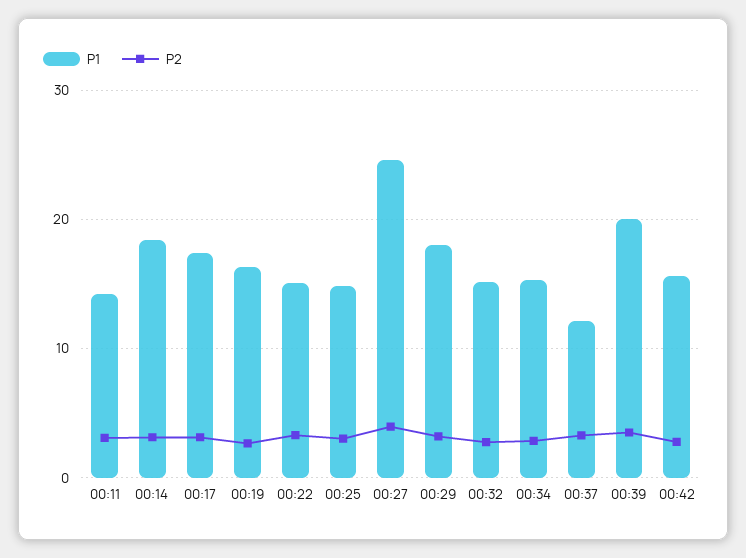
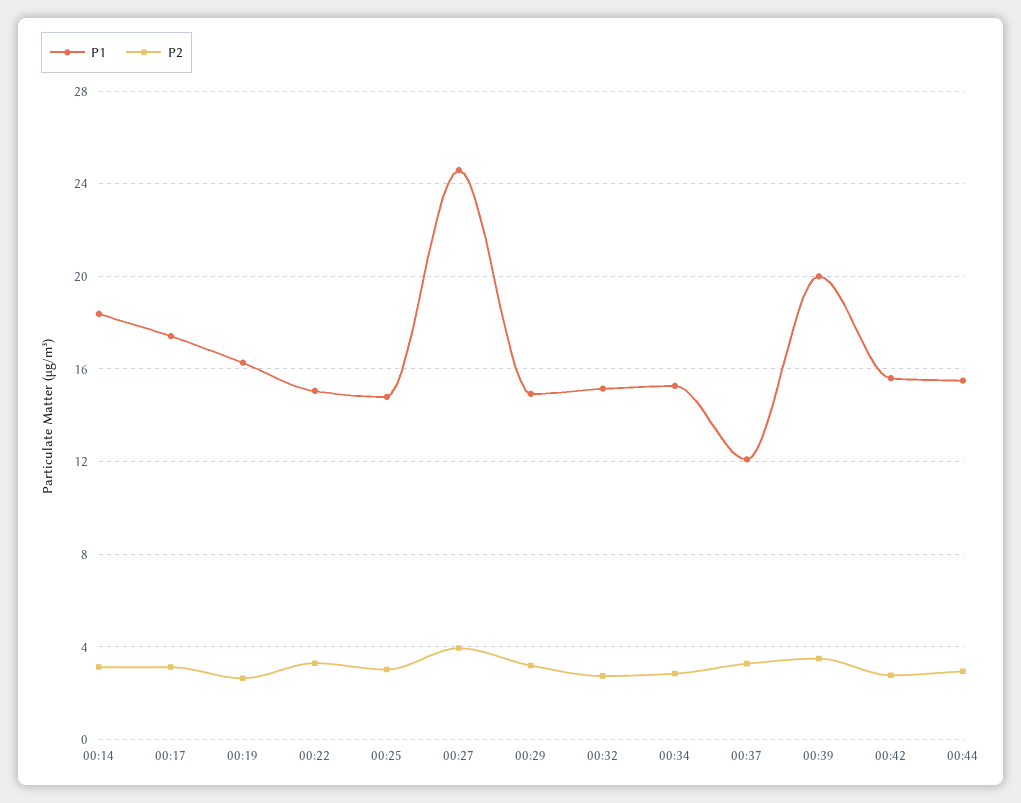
P1, 00:11: 14 -> none
P2, 00:11: 3 -> none
P1, 00:29: 18 -> 15
P1, 00:44: none -> 15.5
P2, 00:44: none -> 3

